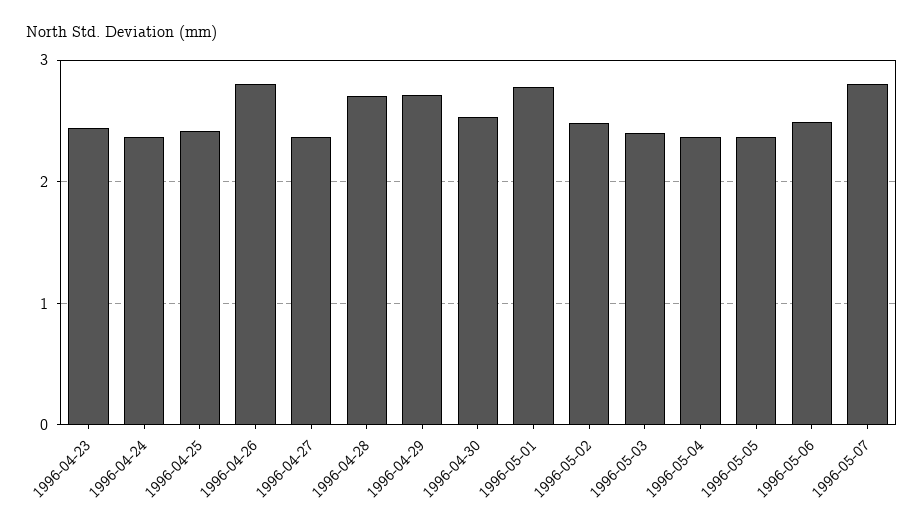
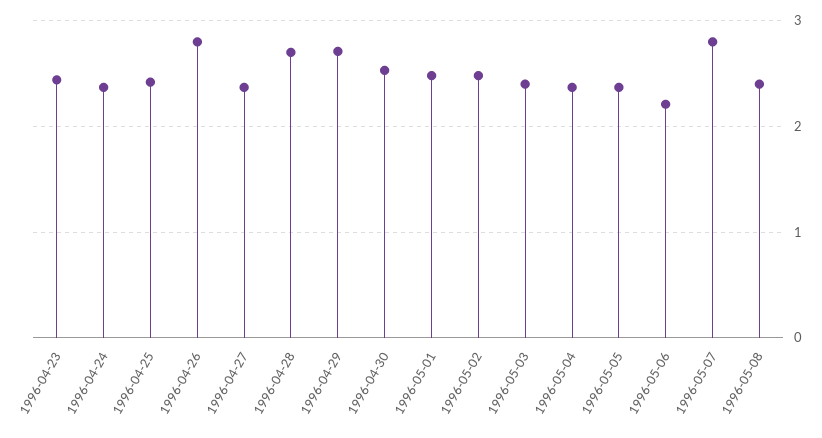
1996-05-01: 2.8 -> 2.5
1996-05-06: 2.5 -> 2.2
1996-05-08: none -> 2.4

